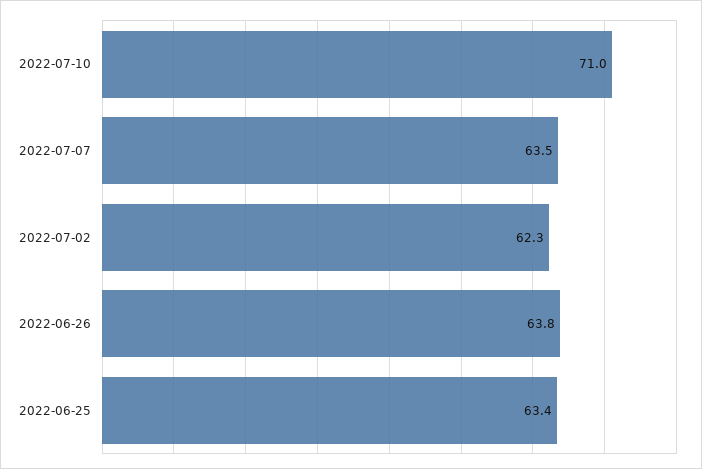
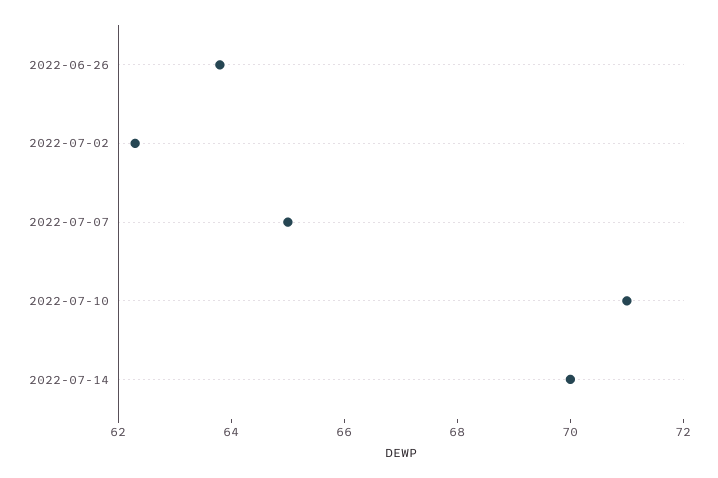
2022-07-07: 63.5 -> 65
2022-06-25: 63.4 -> none
2022-07-14: none -> 70

